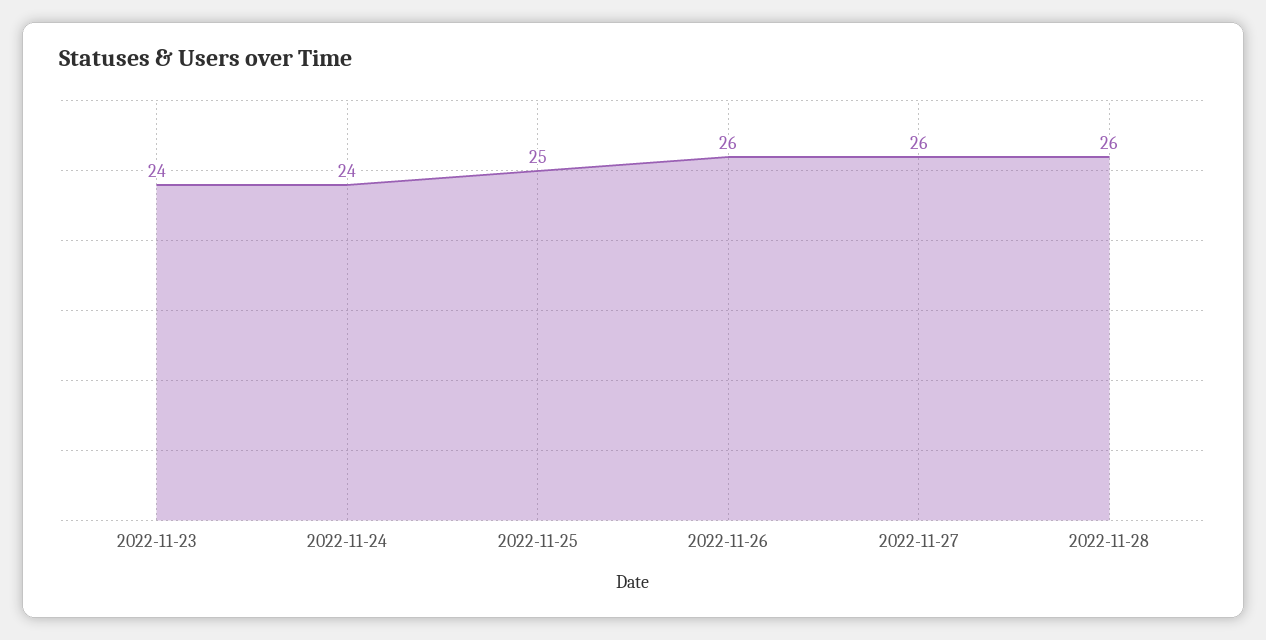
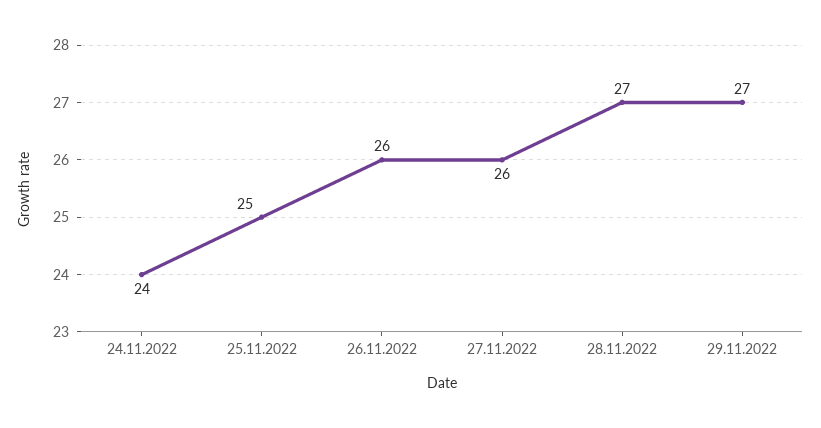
2022-11-23: 24 -> none
2022-11-28: 26 -> 27
29.11.2022: none -> 27

